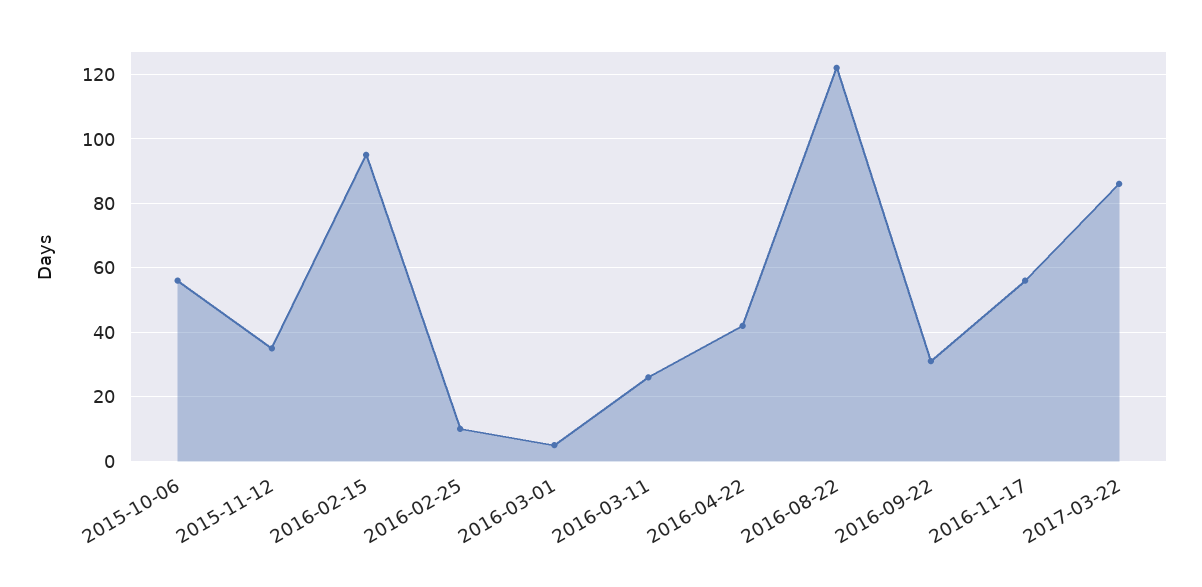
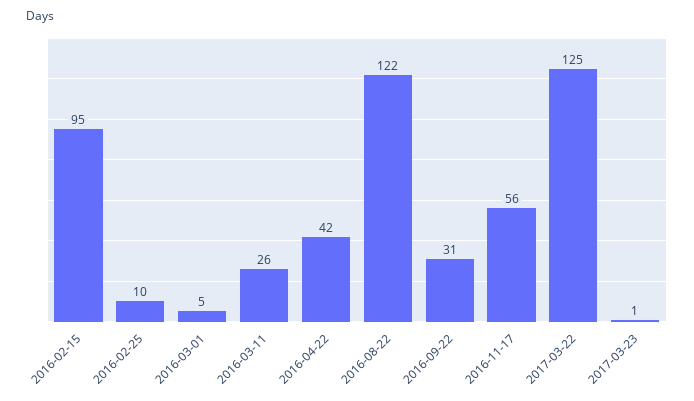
2015-10-06: 55 -> none
2015-11-12: 35 -> none
2017-03-22: 85 -> 125
2017-03-23: none -> 1

